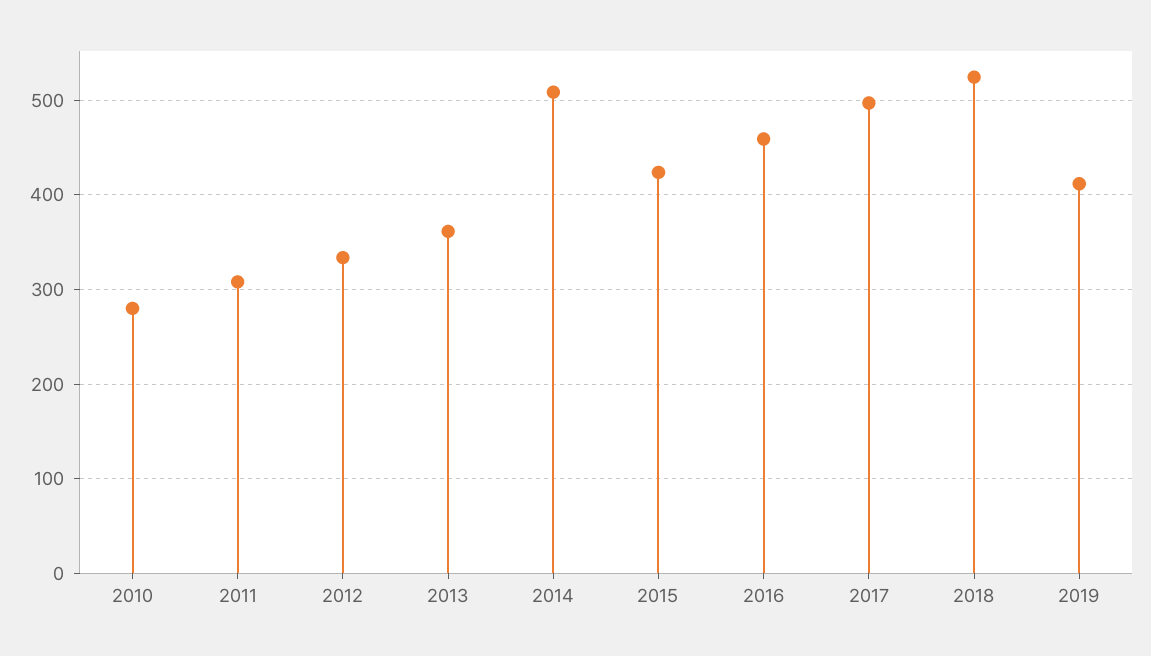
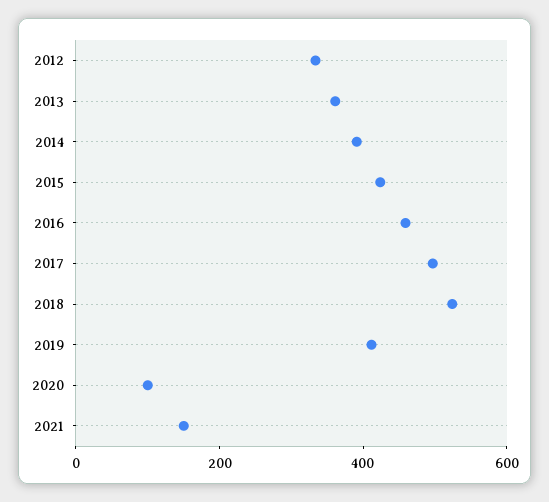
2010: 280 -> none
2011: 310 -> none
2014: 510 -> 400
2020: none -> 100
2021: none -> 150

